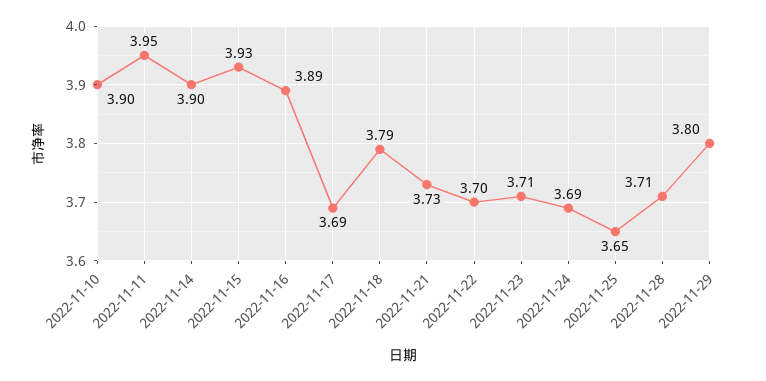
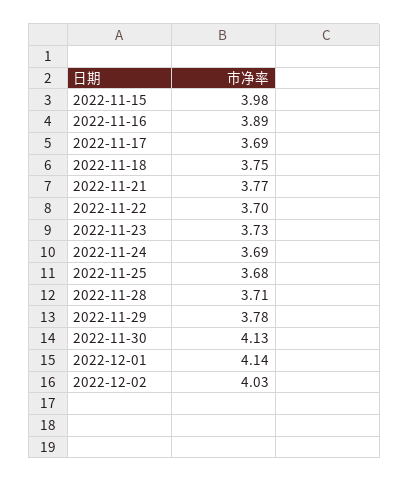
2022-11-10: 3.9 -> none
2022-11-11: 3.95 -> none
2022-11-14: 3.9 -> none
2022-11-15: 3.93 -> 3.98
2022-11-18: 3.79 -> 3.75
2022-11-21: 3.73 -> 3.77
2022-11-23: 3.71 -> 3.73
2022-11-25: 3.65 -> 3.68
2022-11-29: 3.8 -> 3.78
2022-11-30: none -> 4.13
2022-12-01: none -> 4.14
2022-12-02: none -> 4.03

